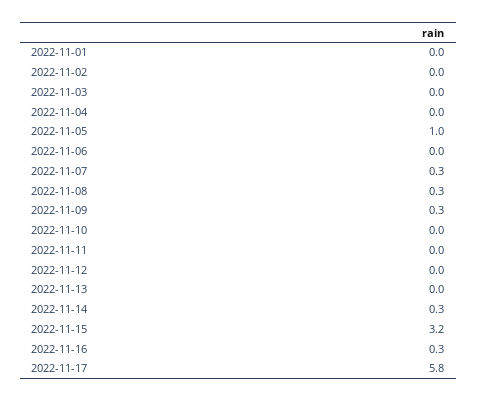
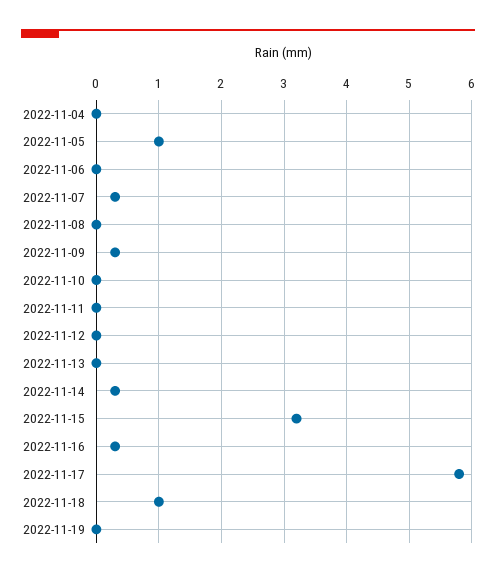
2022-11-01: 0 -> none
2022-11-02: 0 -> none
2022-11-03: 0 -> none
2022-11-08: 0.3 -> 0
2022-11-18: none -> 1
2022-11-19: none -> 0

